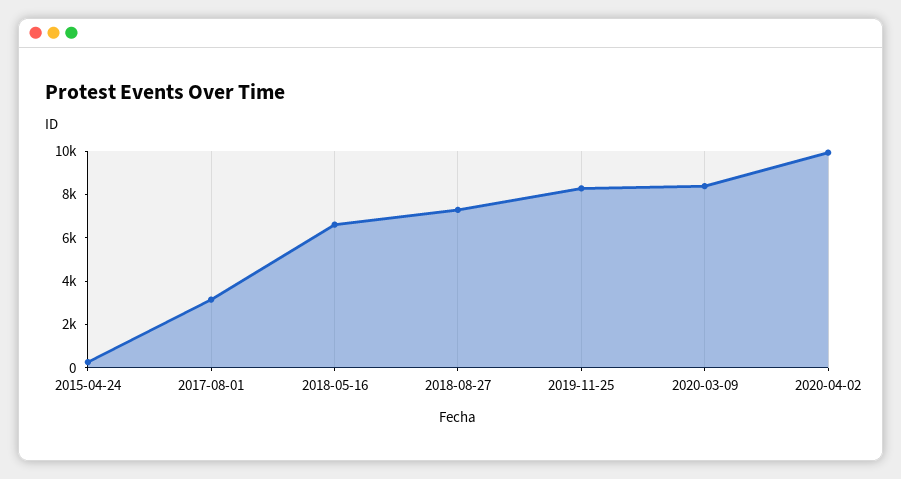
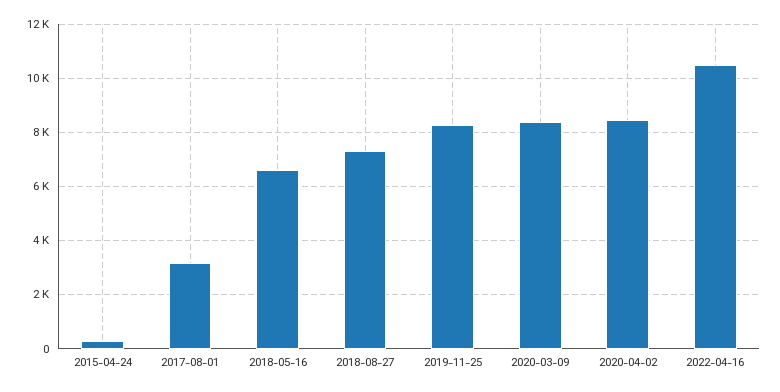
2020-04-02: 10000 -> 8500
2022-04-16: none -> 10500

